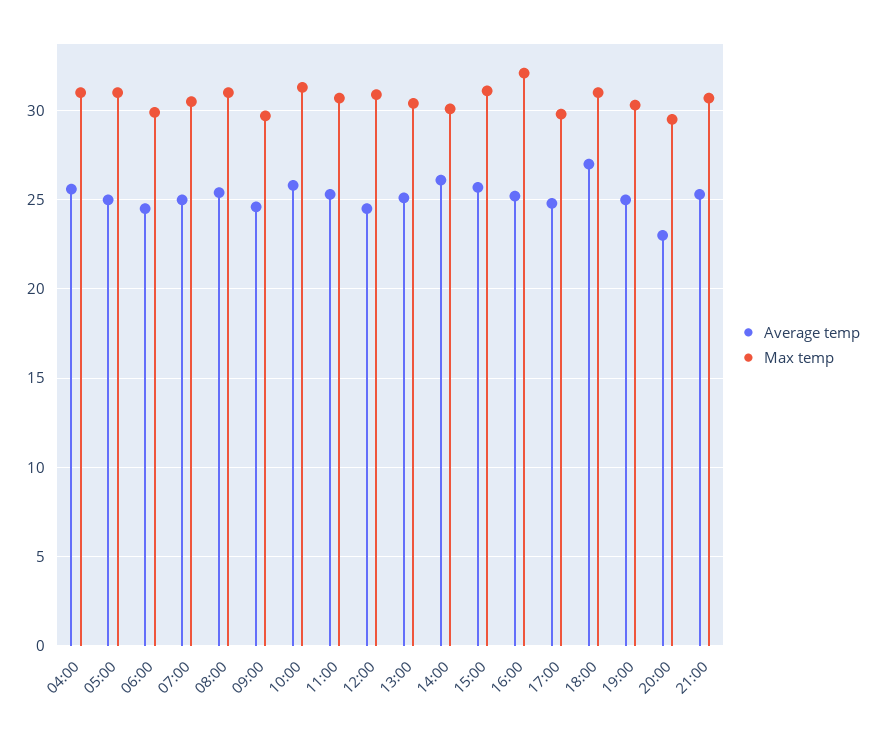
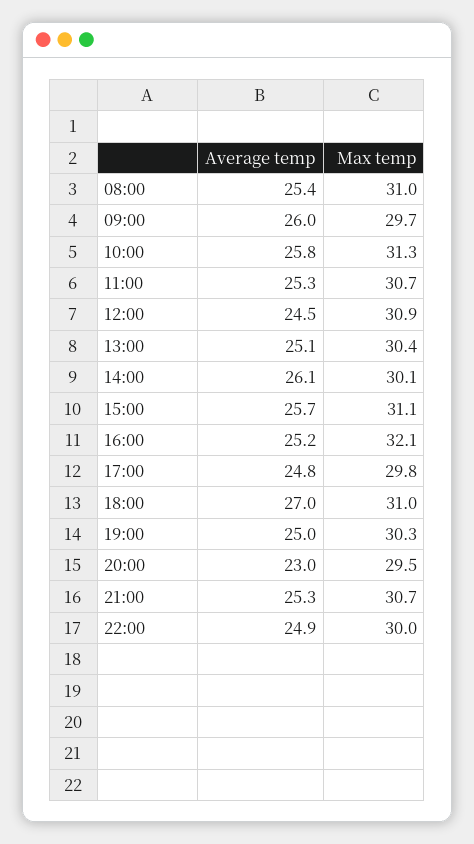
Average temp, 04:00: 25.5 -> none
Max temp, 04:00: 31 -> none
Average temp, 05:00: 25 -> none
Max temp, 05:00: 31 -> none
Average temp, 06:00: 24.5 -> none
Max temp, 06:00: 30 -> none
Average temp, 07:00: 25 -> none
Max temp, 07:00: 30.5 -> none
Average temp, 09:00: 24.5 -> 26
Average temp, 22:00: none -> 24.9
Max temp, 22:00: none -> 30

